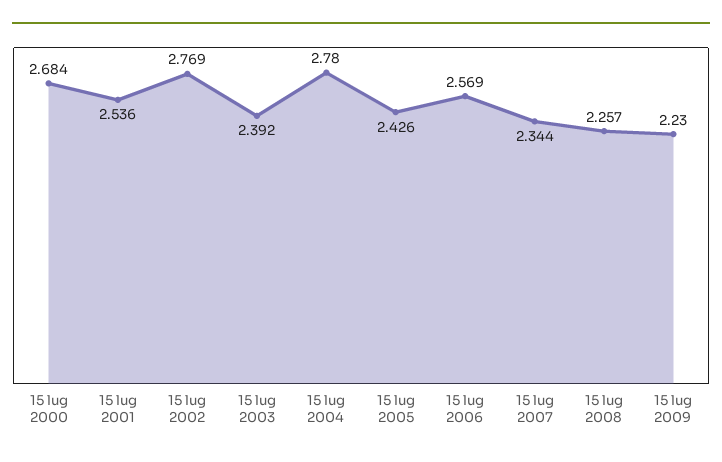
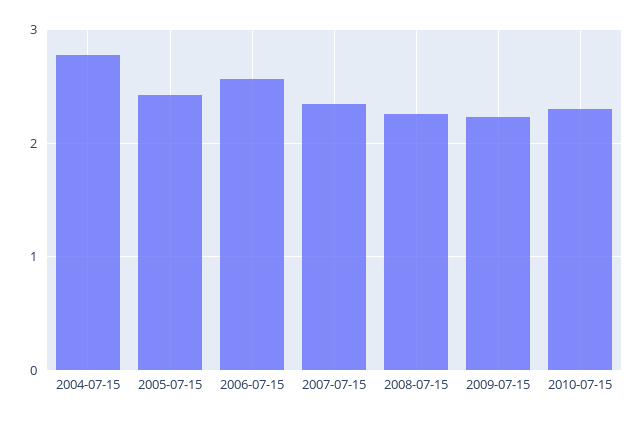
15 lug 2000: 2.684 -> none
15 lug 2001: 2.536 -> none
15 lug 2002: 2.769 -> none
15 lug 2003: 2.392 -> none
2010-07-15: none -> 2.3

